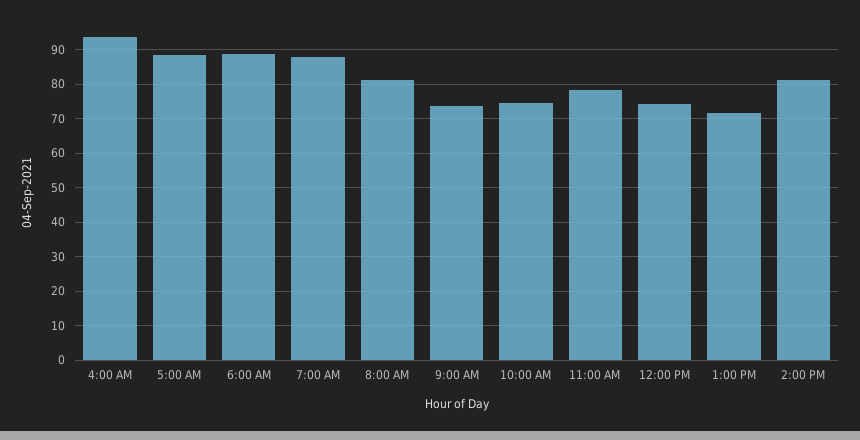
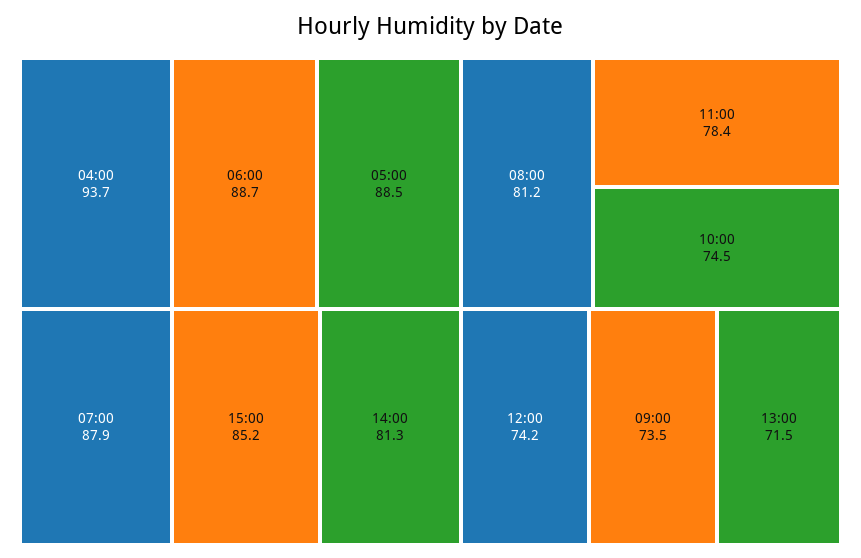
15:00: none -> 85.2

